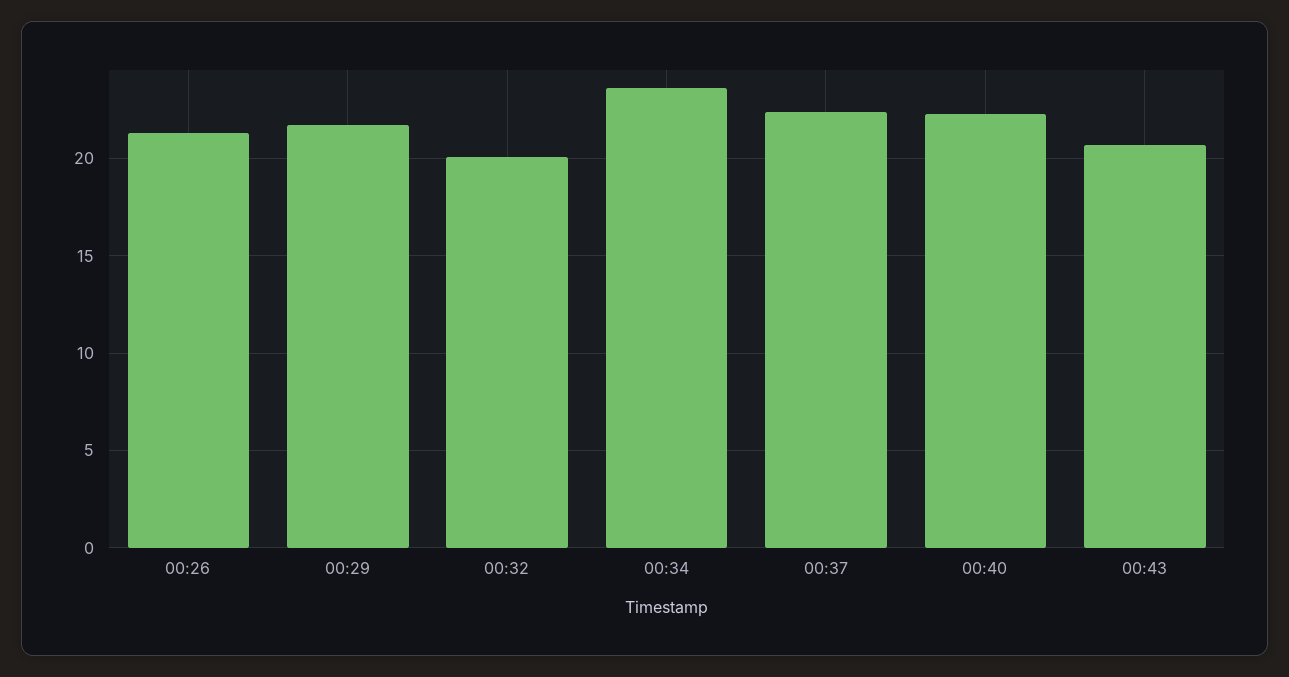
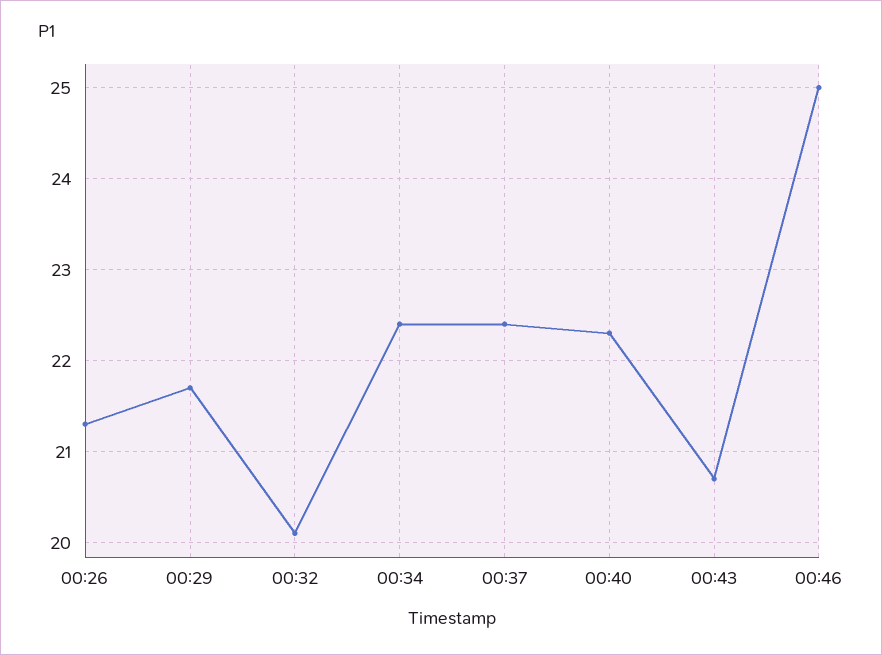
00:34: 23.5 -> 22.4
00:46: none -> 25

